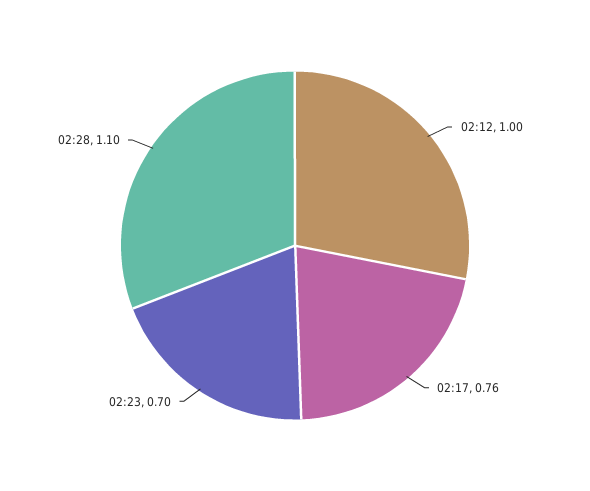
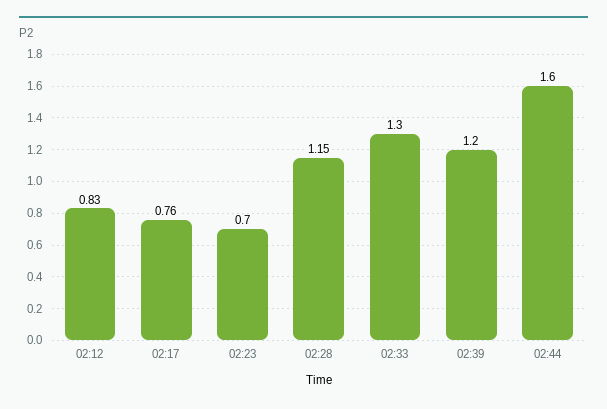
02:12: 1 -> 0.83
02:28: 1.1 -> 1.15
02:33: none -> 1.3
02:39: none -> 1.2
02:44: none -> 1.6

